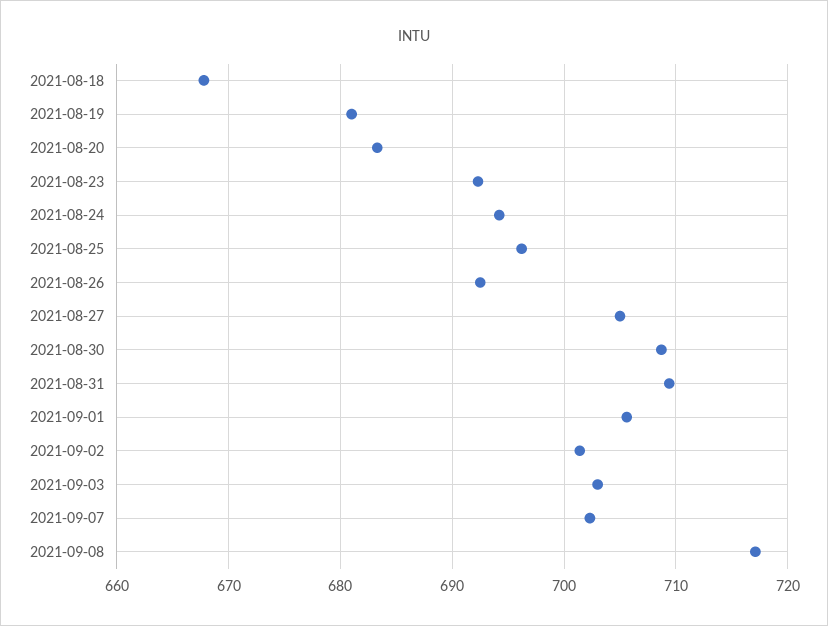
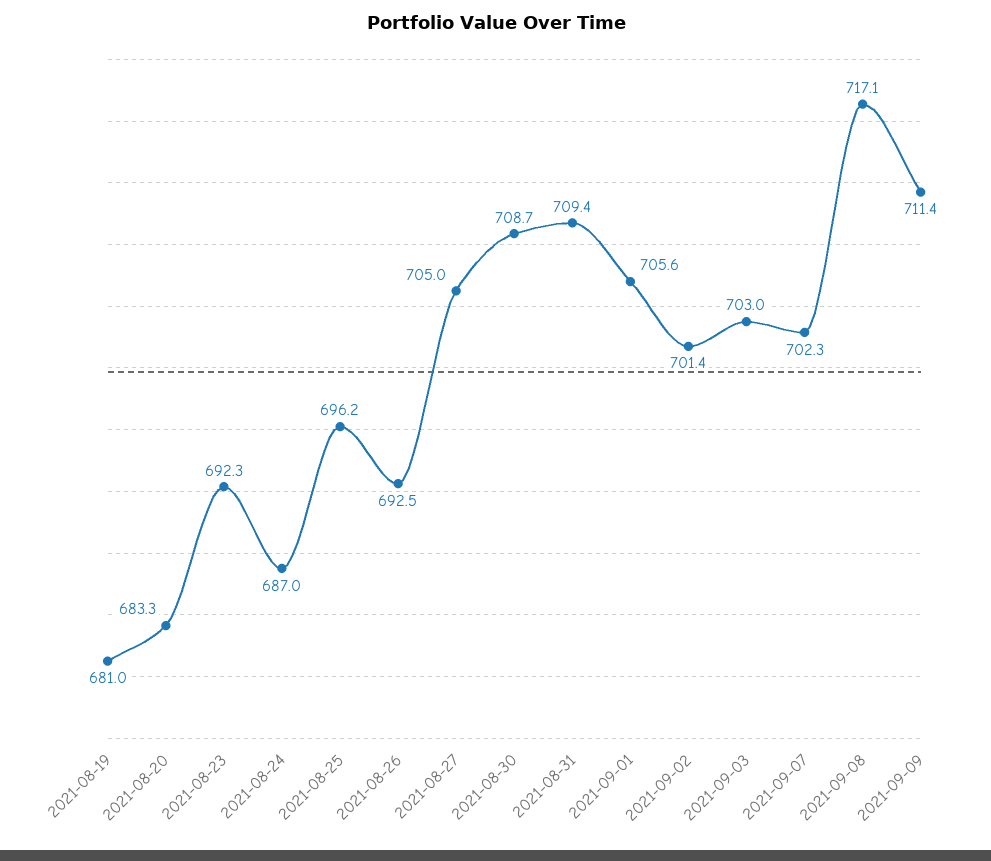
2021-08-18: 668 -> none
2021-08-24: 694 -> 687
2021-09-09: none -> 711.4

